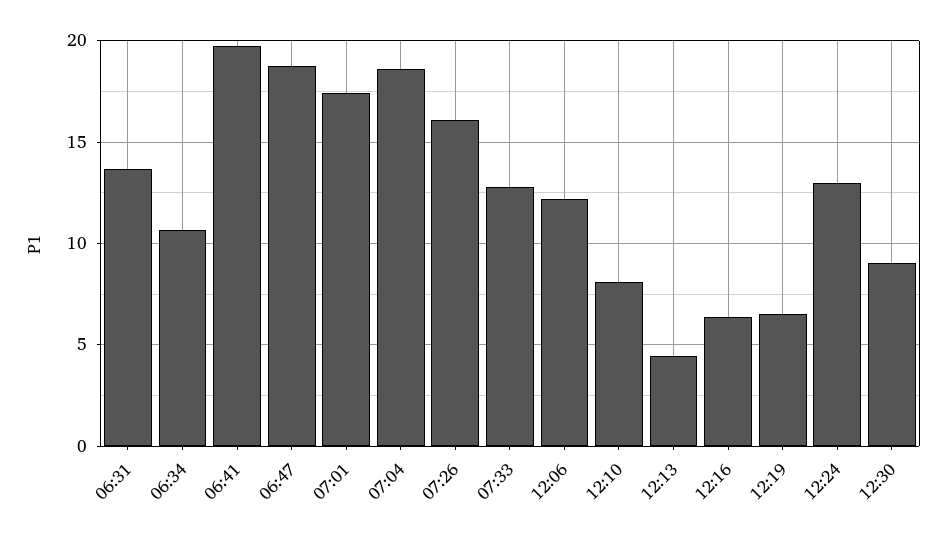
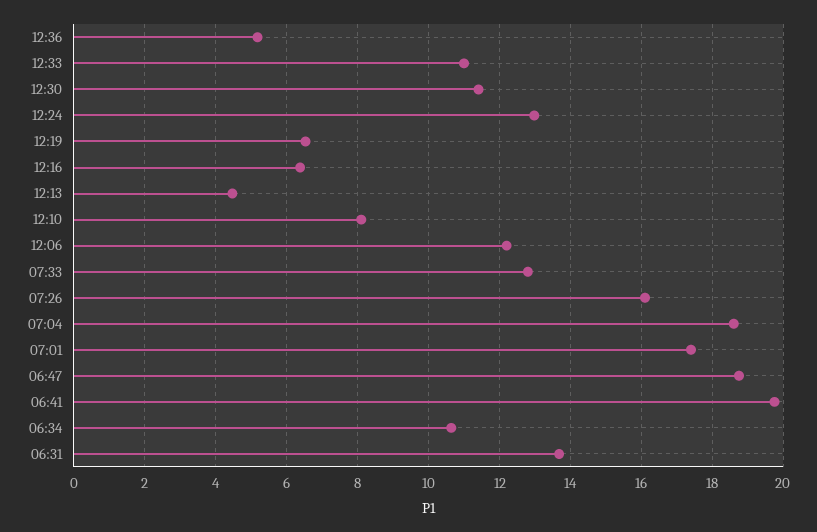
12:30: 9 -> 11.4
12:36: none -> 5.2
12:33: none -> 11

